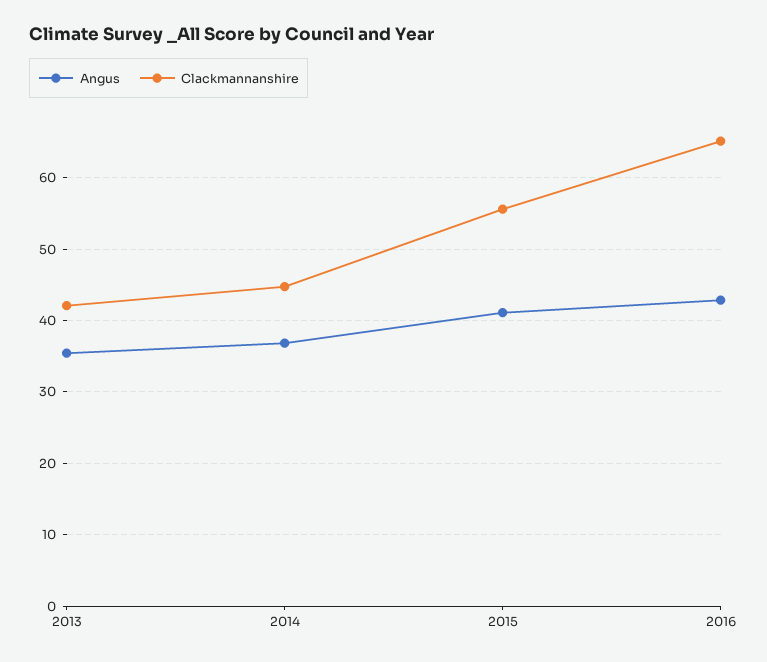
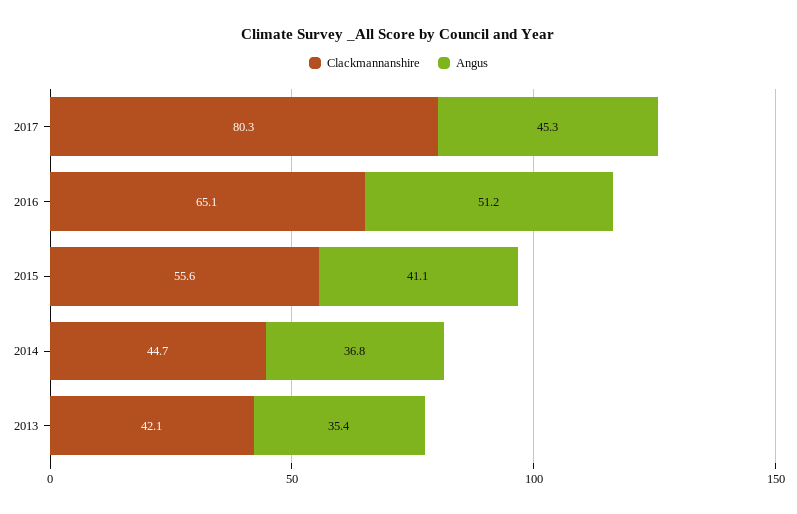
Angus, 2016: 43 -> 51.2
Clackmannanshire, 2017: none -> 80.3
Angus, 2017: none -> 45.3

